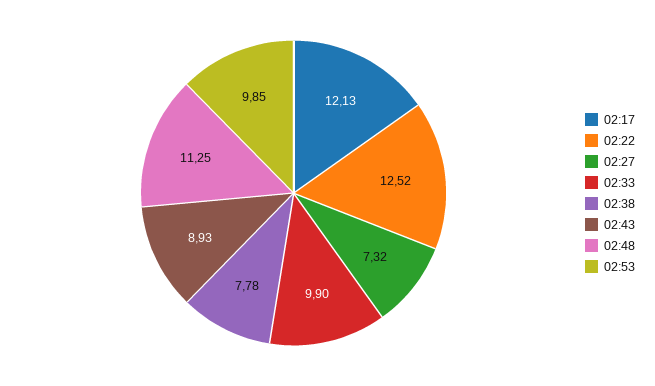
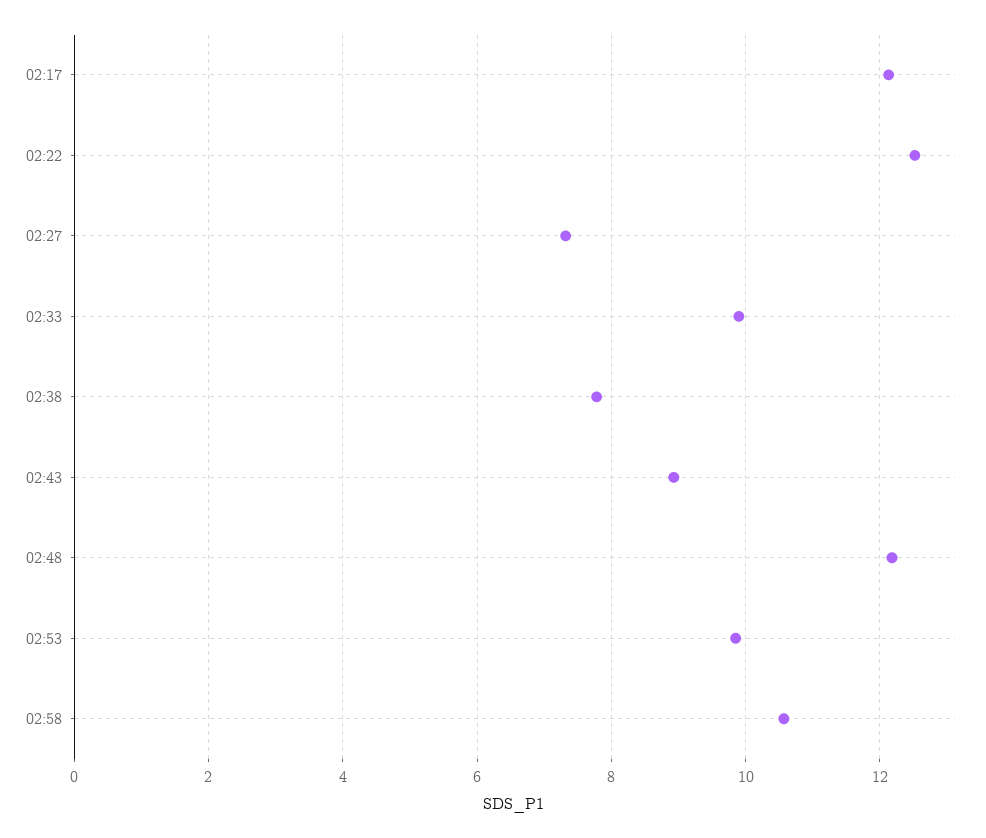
02:48: 11.25 -> 12.2
02:58: none -> 10.6

